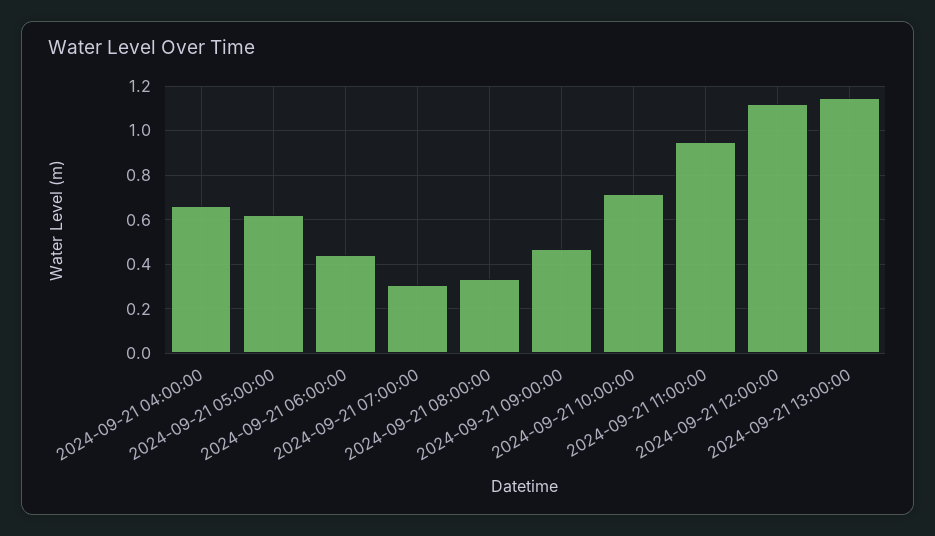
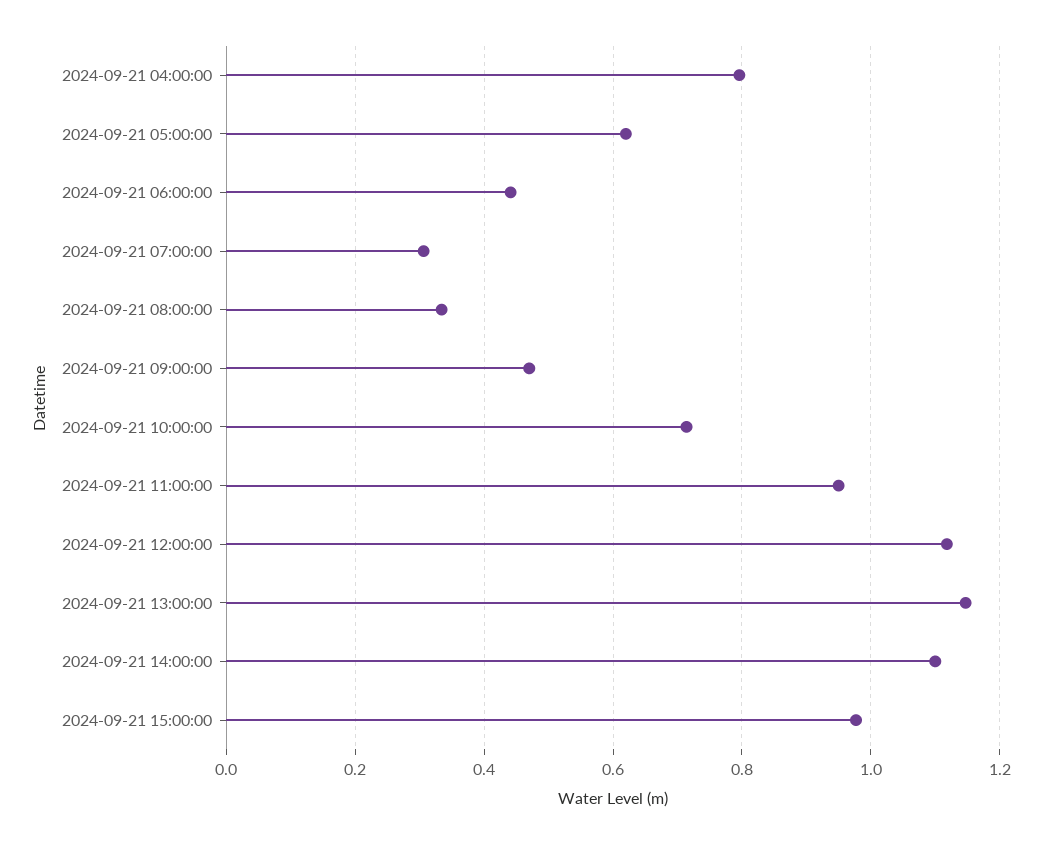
2024-09-21 04:00:00: 0.65 -> 0.8
2024-09-21 14:00:00: none -> 1.1
2024-09-21 15:00:00: none -> 0.98

